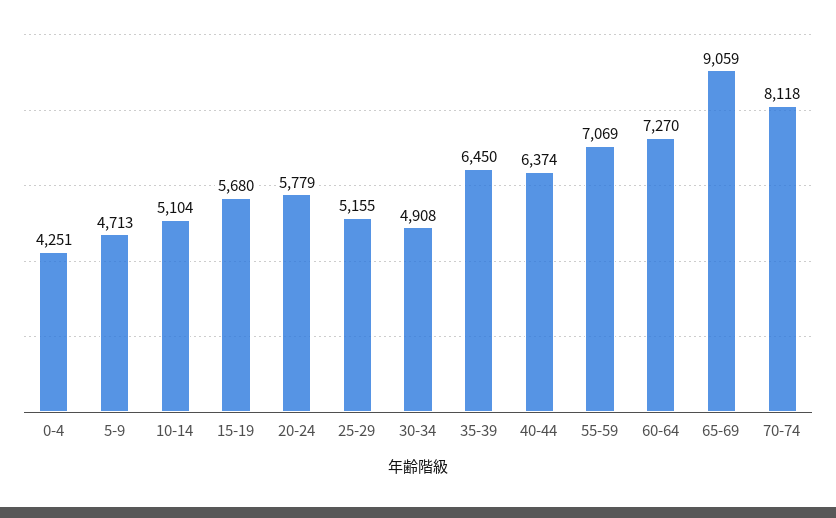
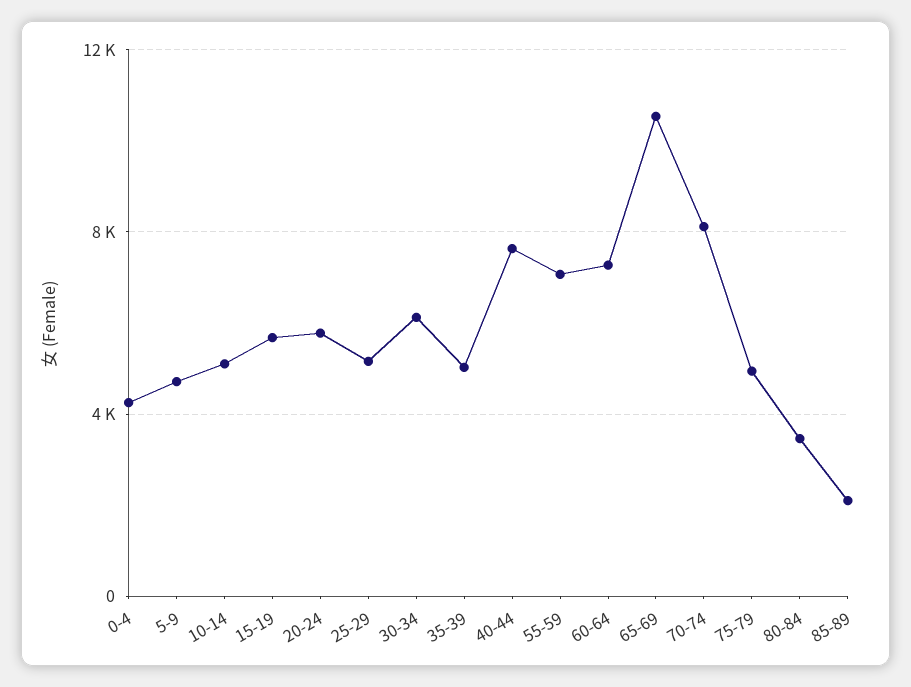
30-34: 4908 -> 6000
35-39: 6450 -> 5000
40-44: 6374 -> 7500
65-69: 9059 -> 10500
75-79: none -> 5000
80-84: none -> 3500
85-89: none -> 2000

